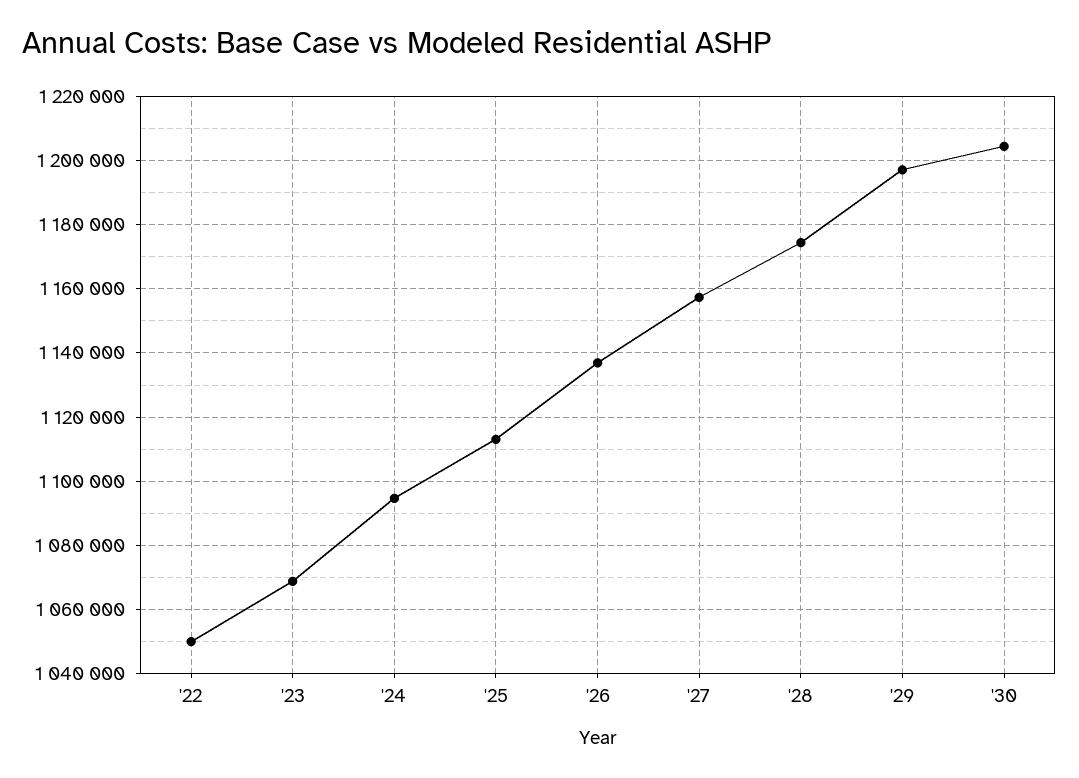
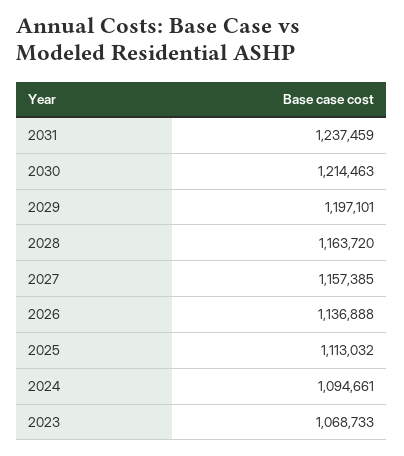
'22: 1050000 -> none
'28: 1174000 -> 1163720
'30: 1204000 -> 1214463
2031: none -> 1237459

